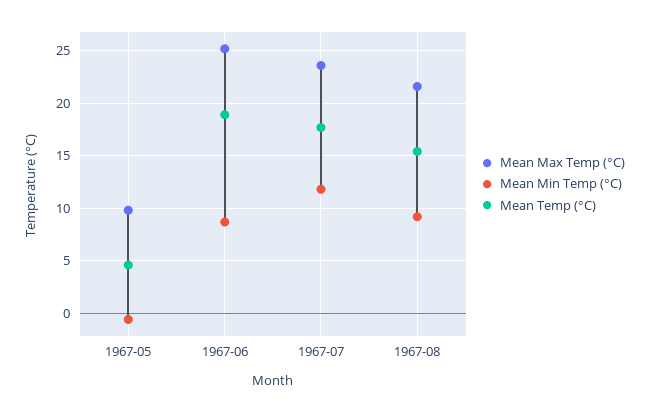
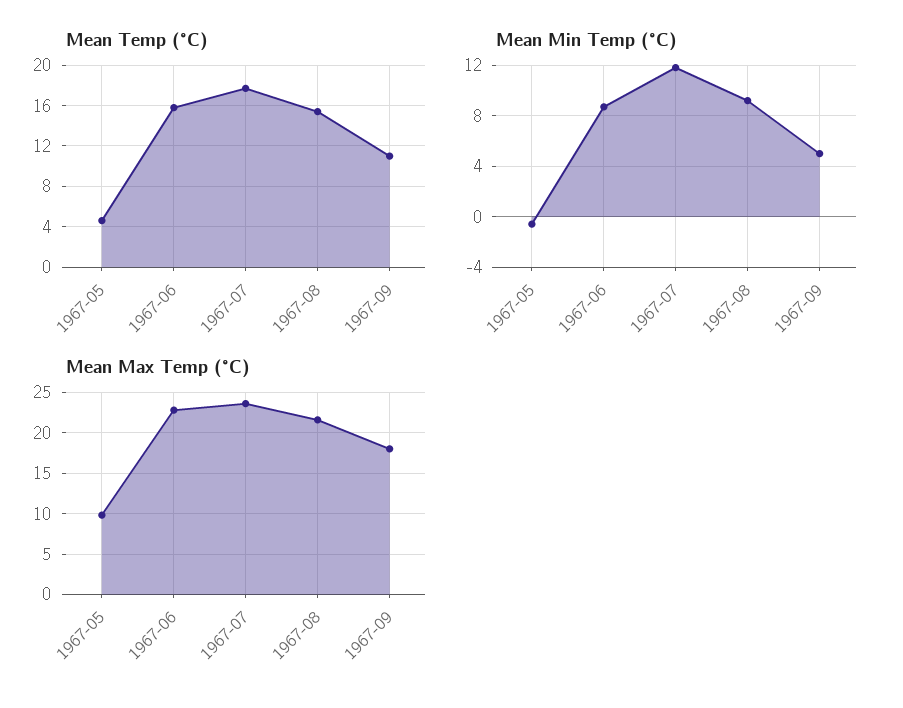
Mean Max Temp (°C), 1967-06: 25 -> 23
Mean Temp (°C), 1967-06: 19 -> 16
Mean Temp (°C), 1967-09: none -> 11
Mean Min Temp (°C), 1967-09: none -> 5
Mean Max Temp (°C), 1967-09: none -> 18

